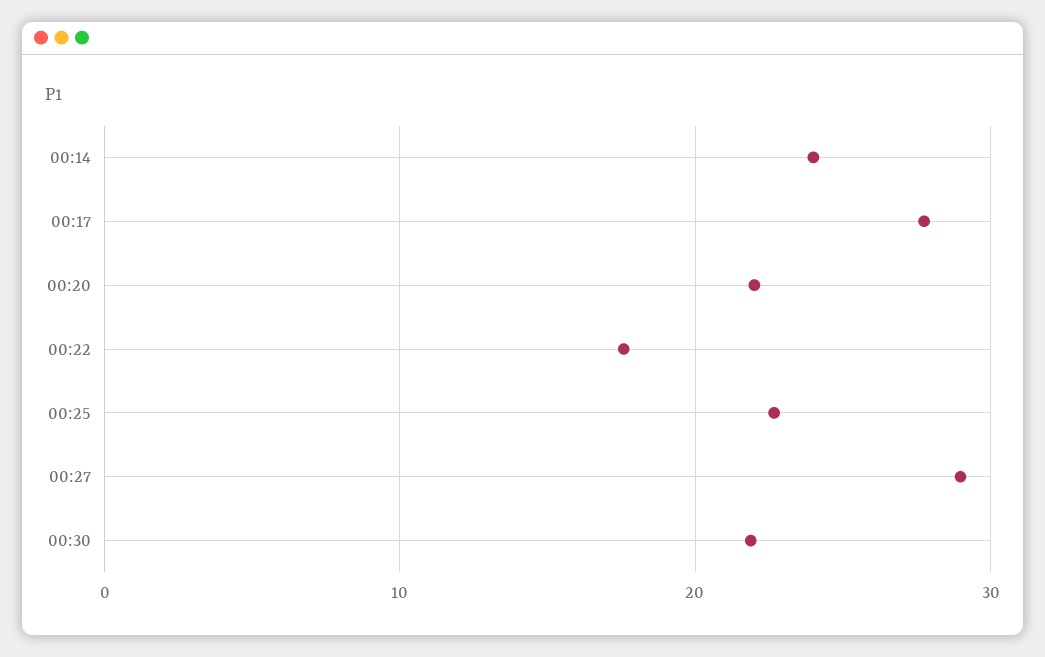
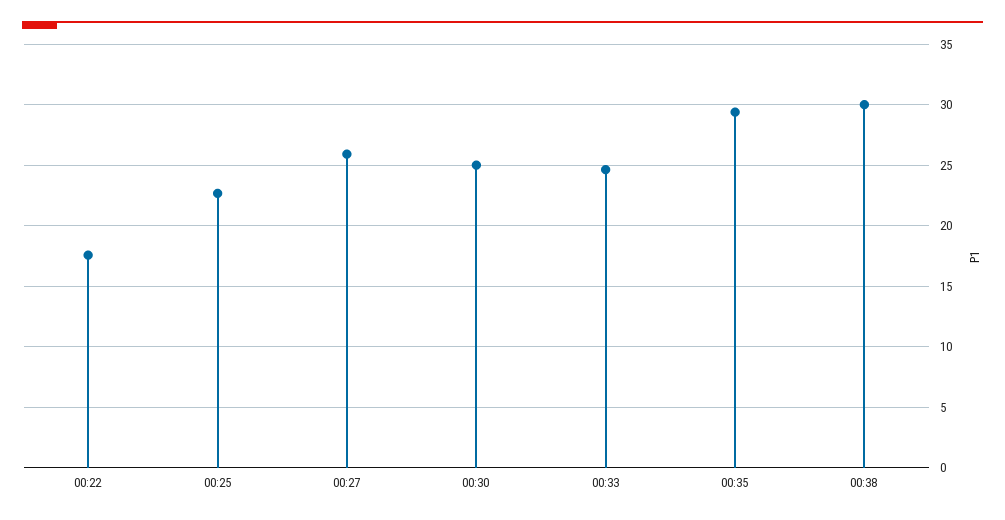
00:14: 24 -> none
00:17: 28 -> none
00:20: 22 -> none
00:27: 29 -> 26
00:30: 22 -> 25
00:33: none -> 24.5
00:35: none -> 29.5
00:38: none -> 30

